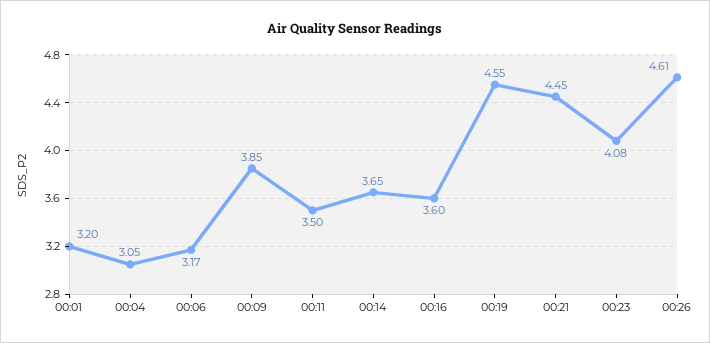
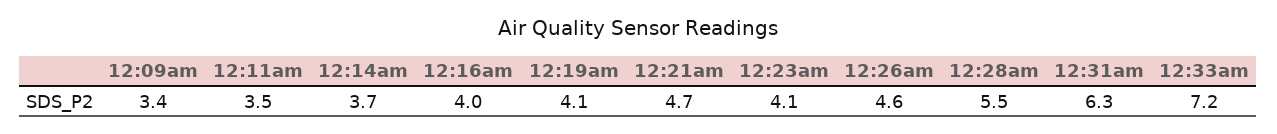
00:01: 3.2 -> none
00:04: 3.05 -> none
00:06: 3.17 -> none
00:09: 3.85 -> 3.4
00:16: 3.6 -> 4
00:19: 4.55 -> 4.1
00:21: 4.45 -> 4.7
12:28am: none -> 5.5
12:31am: none -> 6.3
12:33am: none -> 7.2

